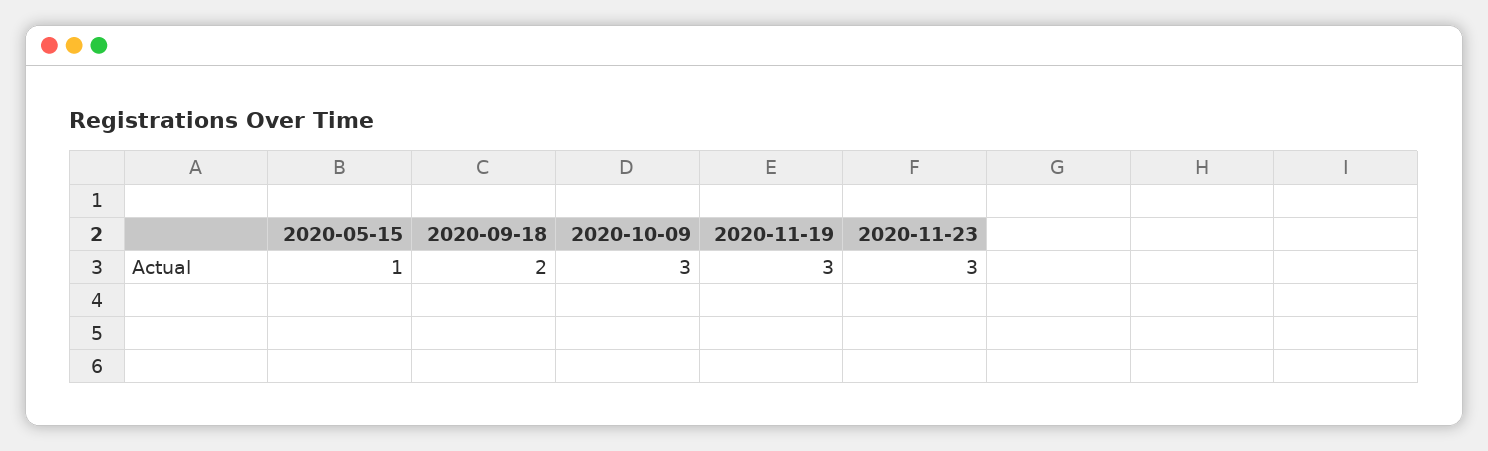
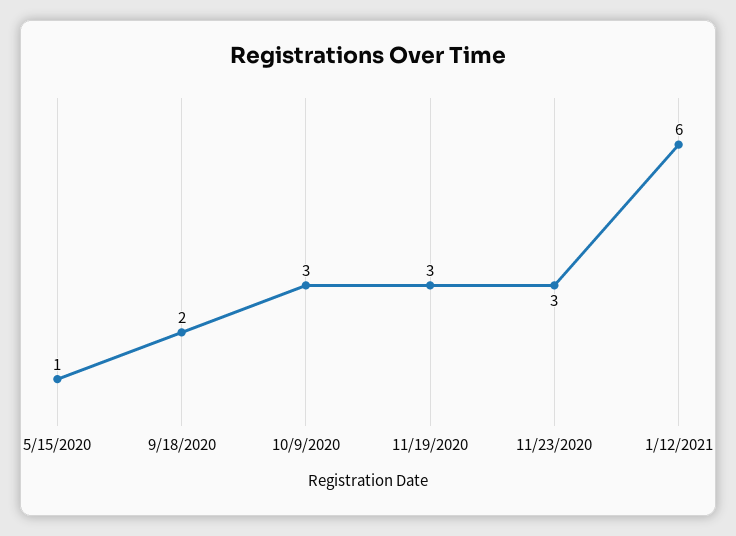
1/12/2021: none -> 6

